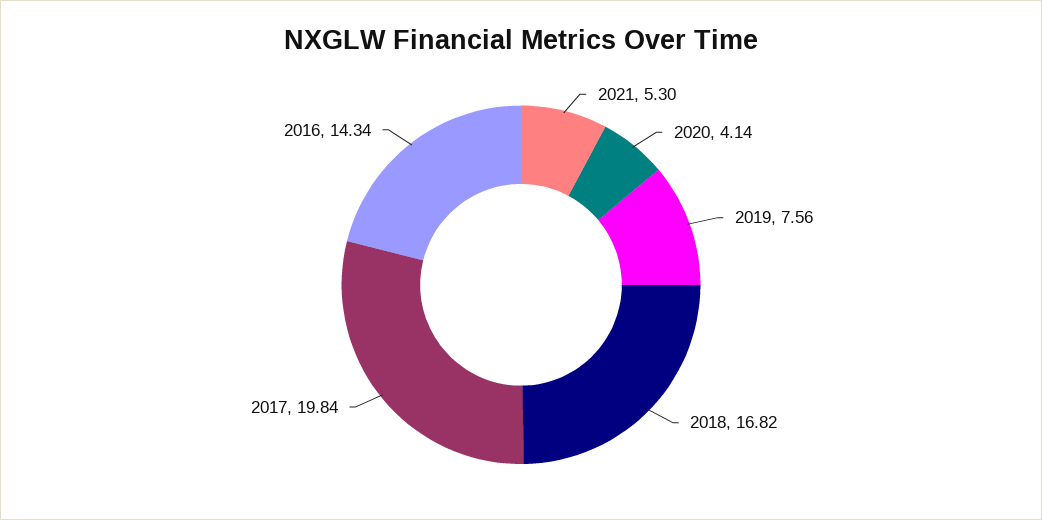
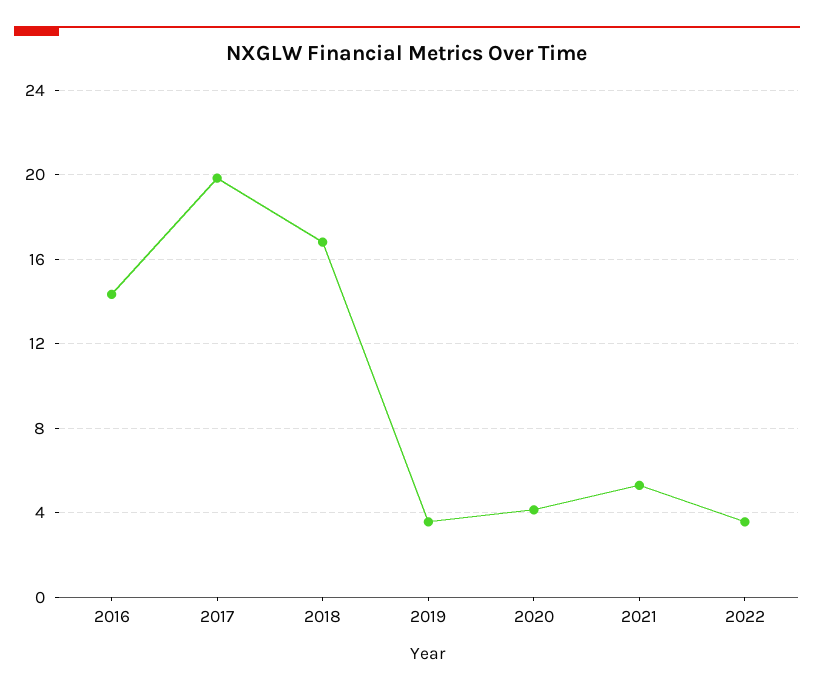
2019: 7.56 -> 3.5
2022: none -> 3.5

